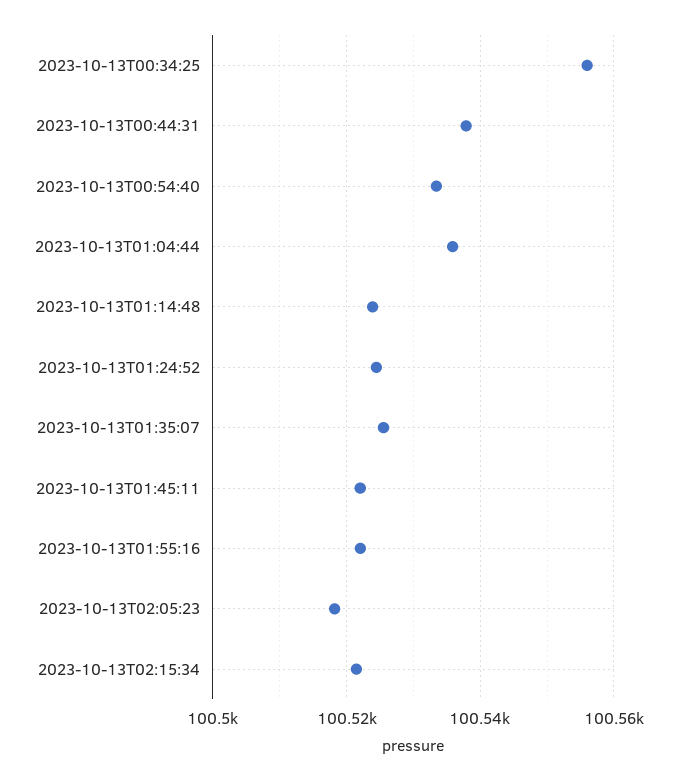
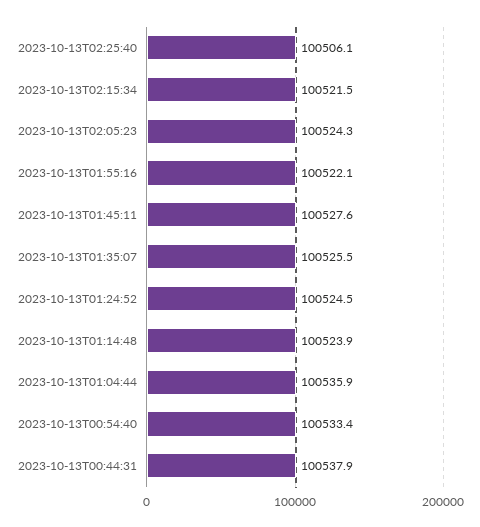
2023-10-13T00:34:25: 100556 -> none
2023-10-13T01:45:11: 100522 -> 100527.6
2023-10-13T02:05:23: 100518 -> 100524.3
2023-10-13T02:25:40: none -> 100506.1

